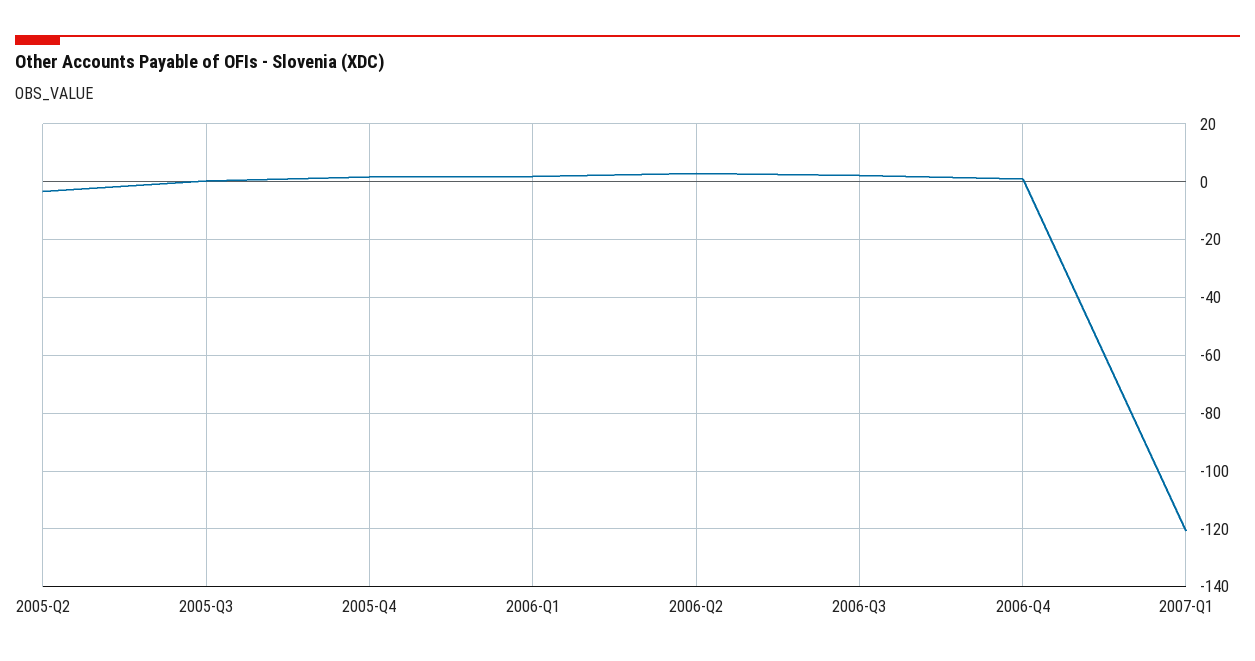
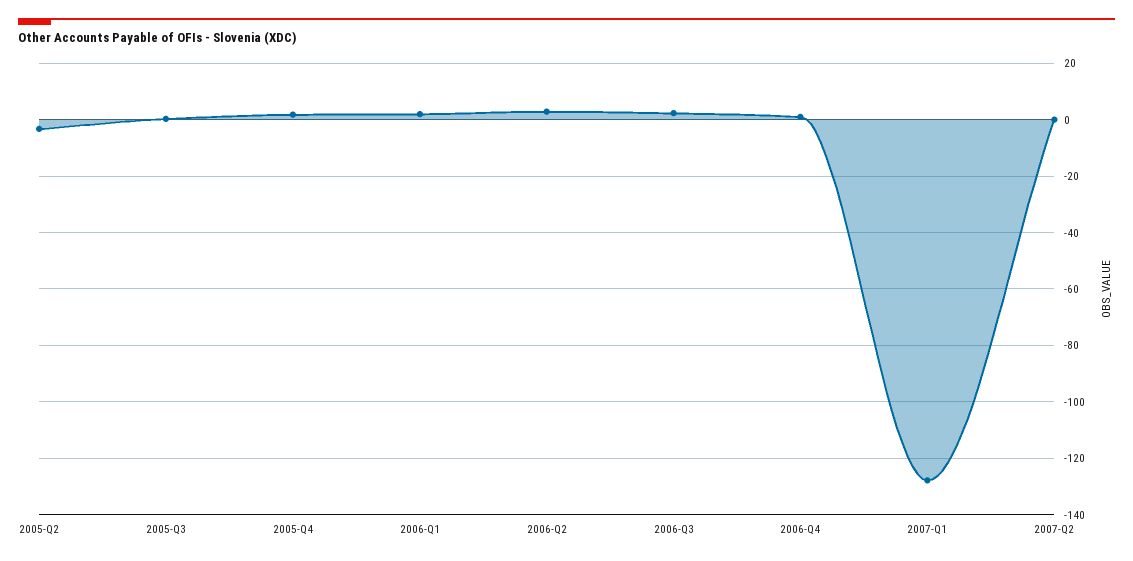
2007-Q1: -120 -> -127.5
2007-Q2: none -> 0

